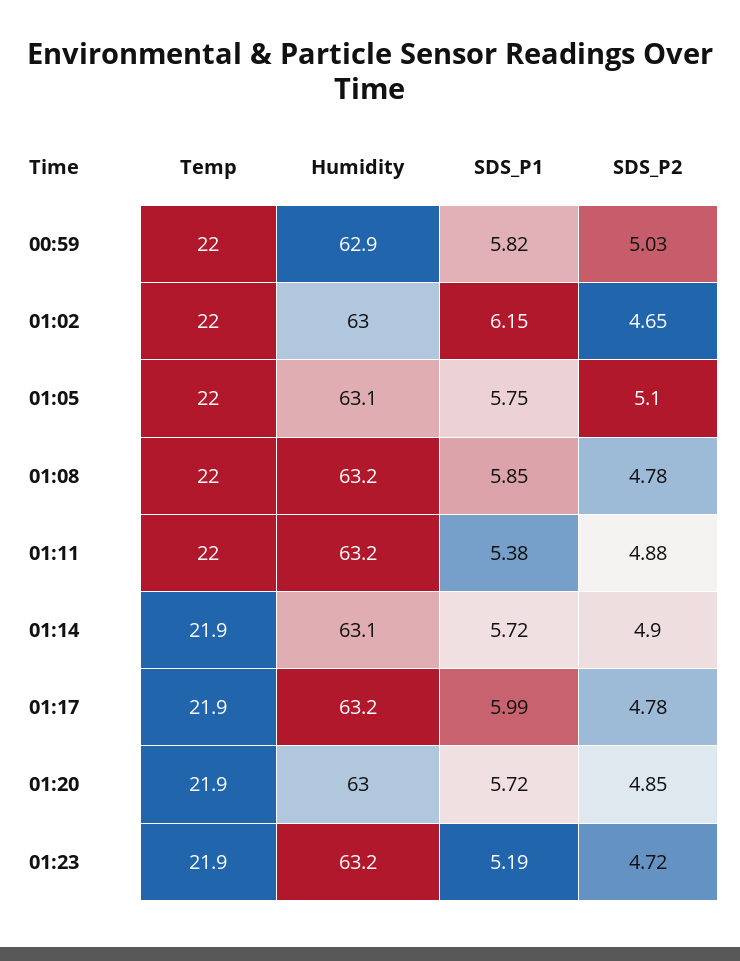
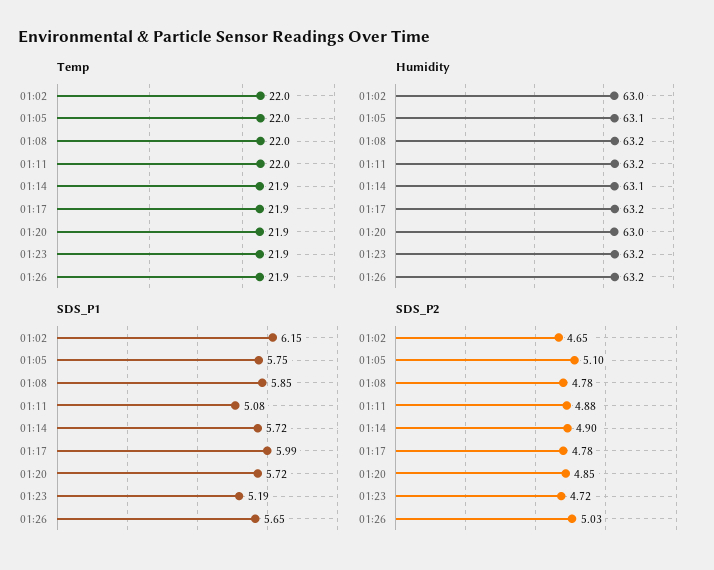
Temp, 00:59: 22 -> none
Humidity, 00:59: 62.9 -> none
SDS_P1, 00:59: 5.82 -> none
SDS_P2, 00:59: 5.03 -> none
SDS_P1, 01:11: 5.38 -> 5.08
Temp, 01:26: none -> 21.9
Humidity, 01:26: none -> 63.2
SDS_P1, 01:26: none -> 5.65
SDS_P2, 01:26: none -> 5.03

